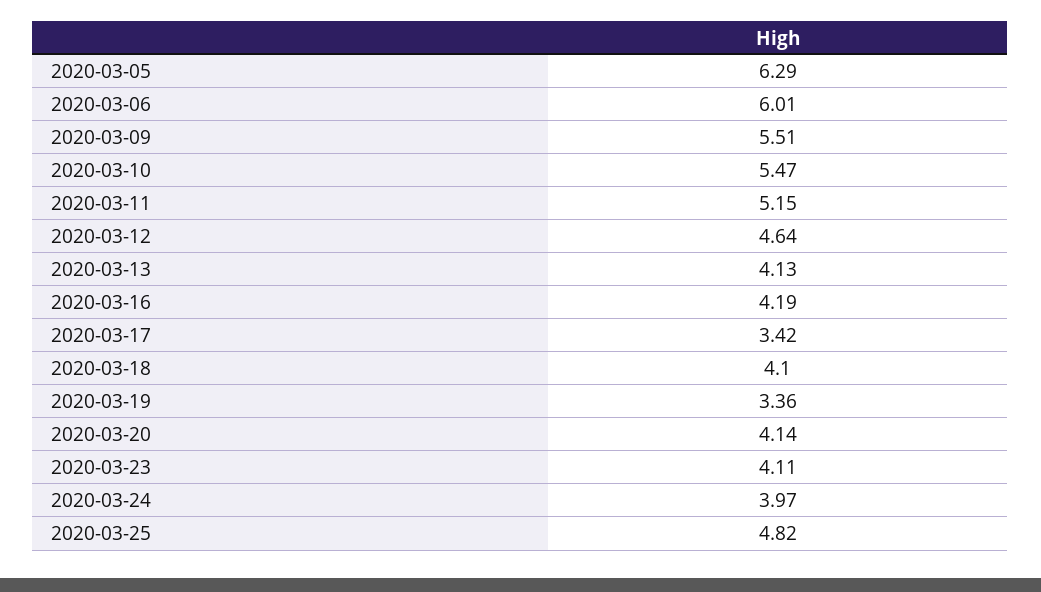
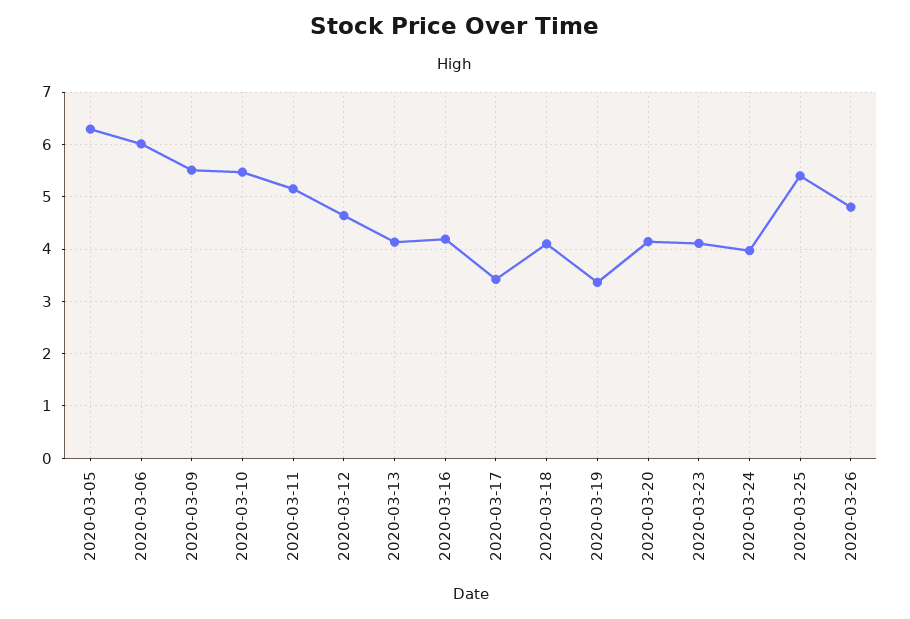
2020-03-25: 4.82 -> 5.4
2020-03-26: none -> 4.8

